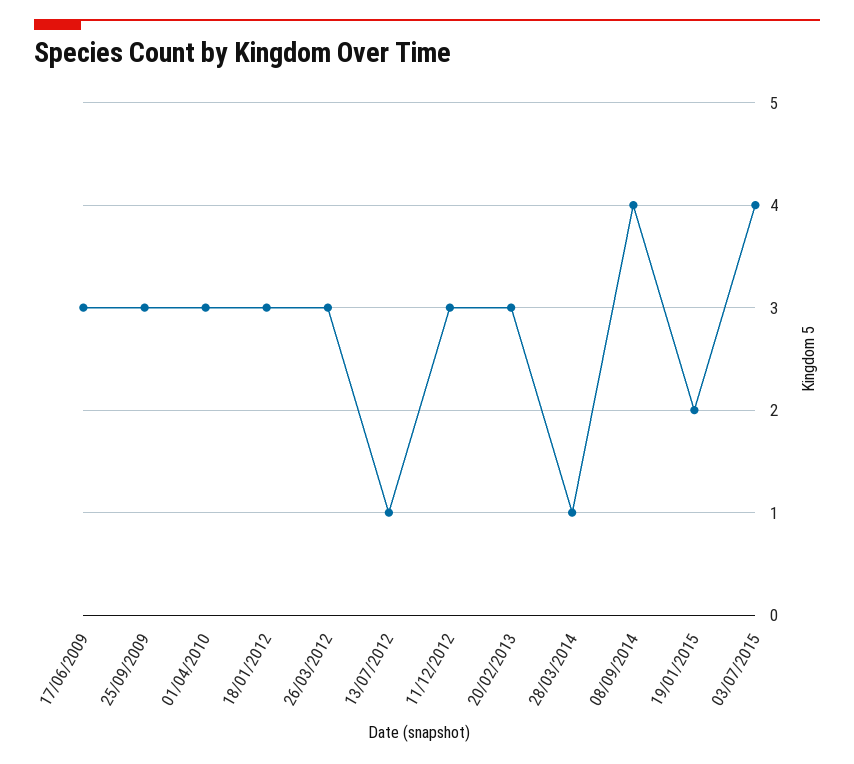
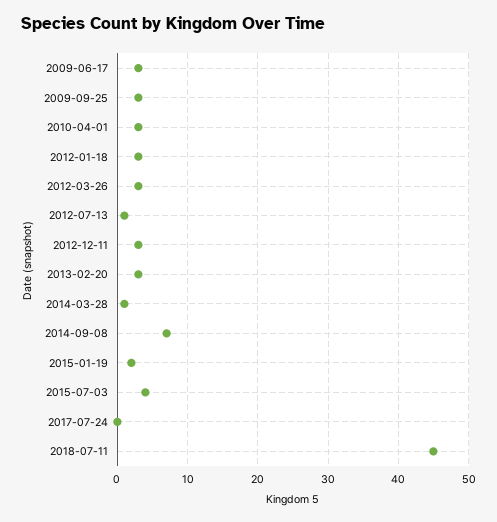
08/09/2014: 4 -> 7
2017-07-24: none -> 0
2018-07-11: none -> 45

